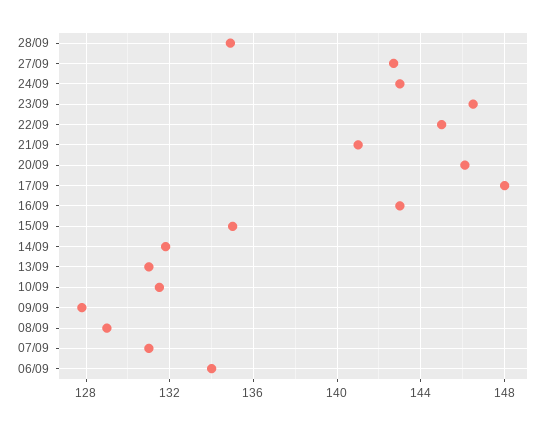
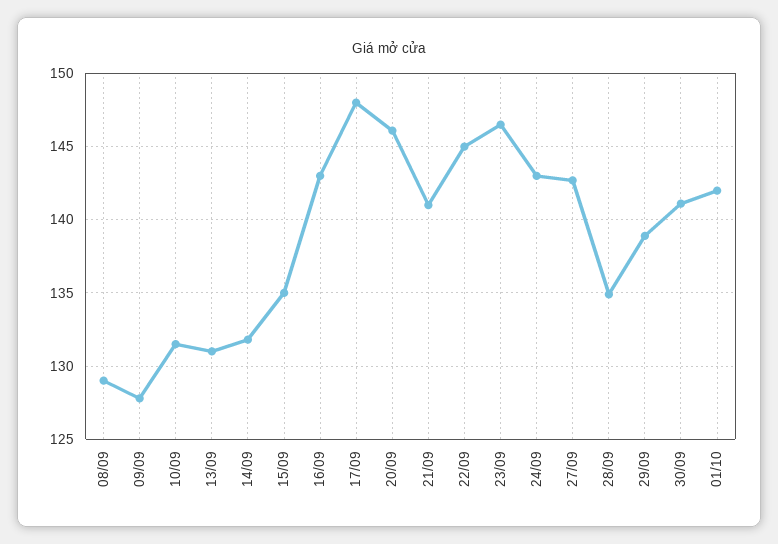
07/09: 131 -> none
06/09: 134 -> none
29/09: none -> 139
30/09: none -> 141
01/10: none -> 142

